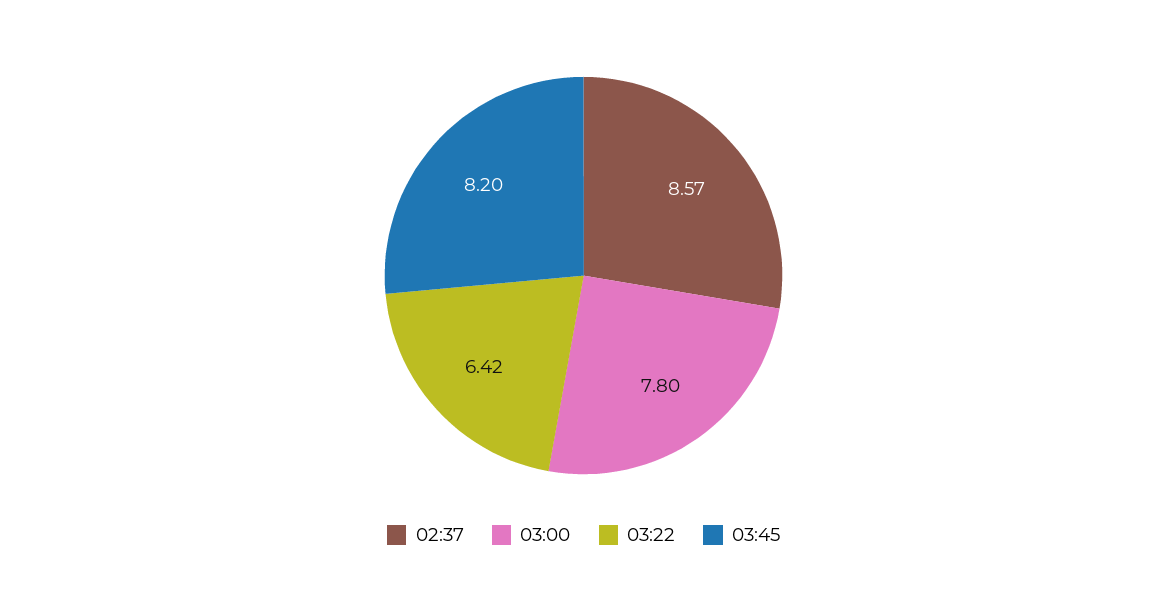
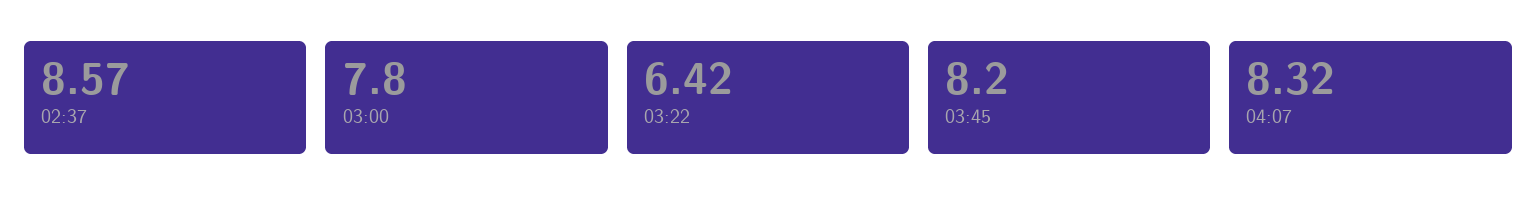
04:07: none -> 8.32

